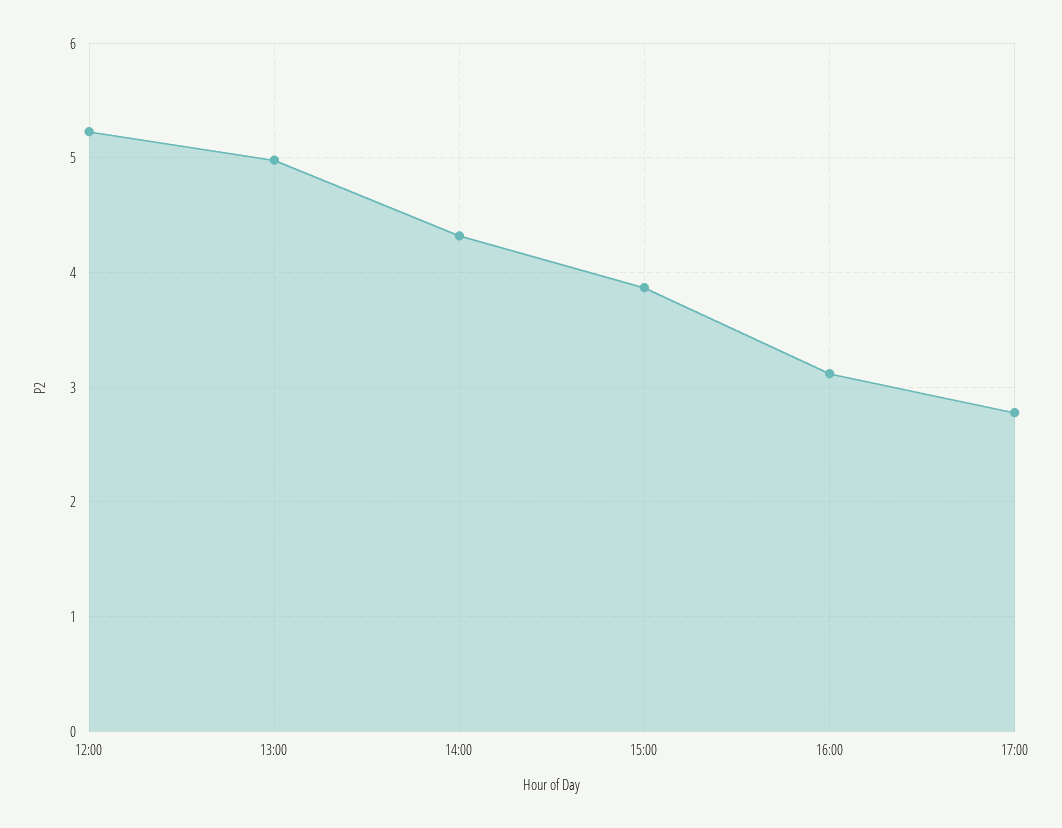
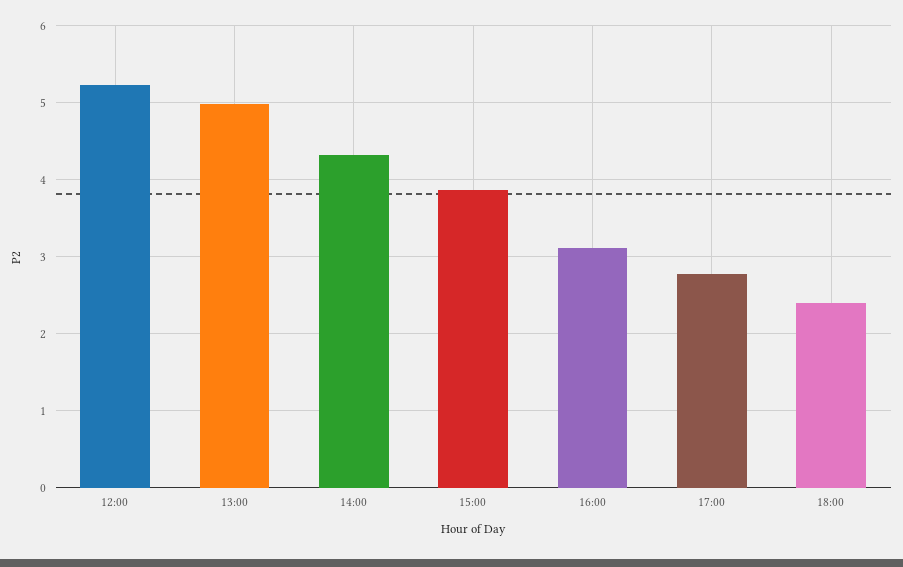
18:00: none -> 2.4

